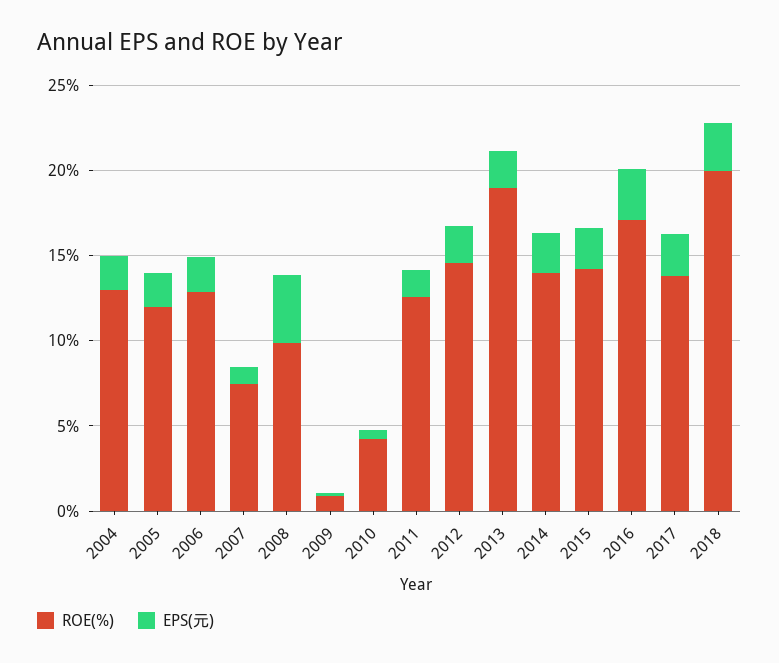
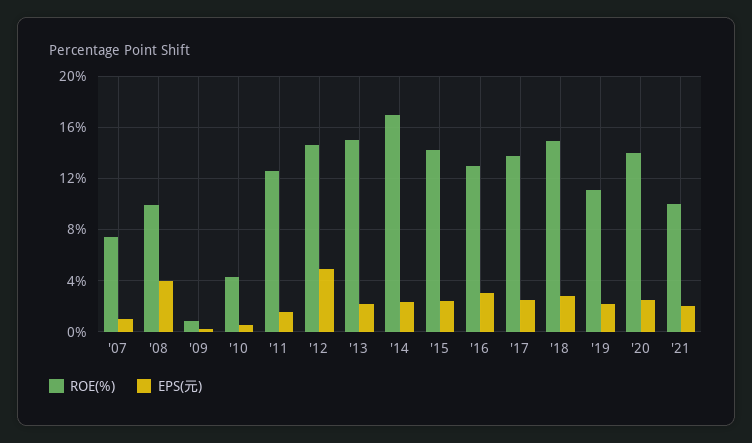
ROE(%), 2004: 13 -> none
EPS(元), 2004: 2 -> none
ROE(%), 2005: 12 -> none
EPS(元), 2005: 2 -> none
ROE(%), 2006: 13 -> none
EPS(元), 2006: 2 -> none
EPS(元), 2012: 2 -> 5
ROE(%), 2013: 19 -> 15
ROE(%), 2014: 14 -> 17
ROE(%), 2016: 17 -> 13
ROE(%), 2018: 20 -> 15
ROE(%), '19: none -> 11
EPS(元), '19: none -> 2
ROE(%), '20: none -> 14
EPS(元), '20: none -> 2.5
ROE(%), '21: none -> 10
EPS(元), '21: none -> 2

